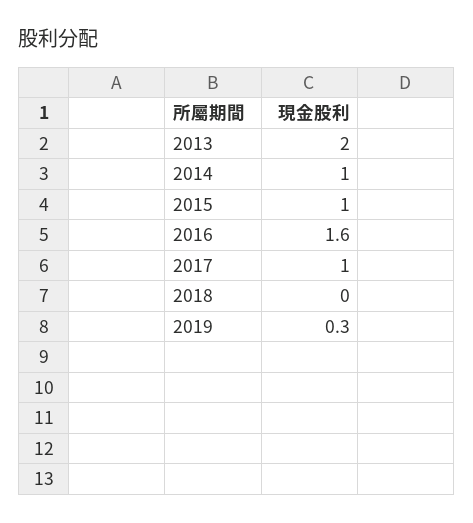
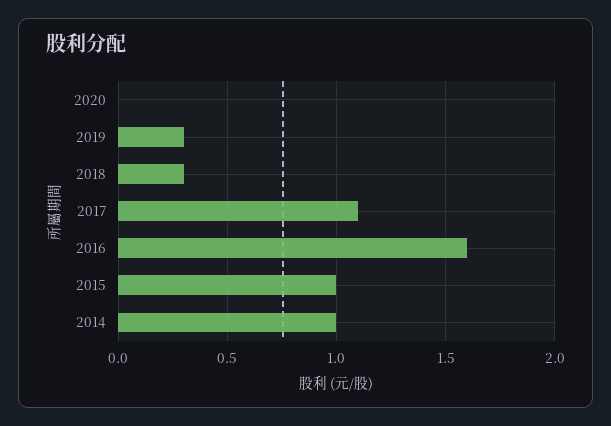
2013: 2 -> none
2017: 1 -> 1.1
2018: 0 -> 0.3
2020: none -> 0

